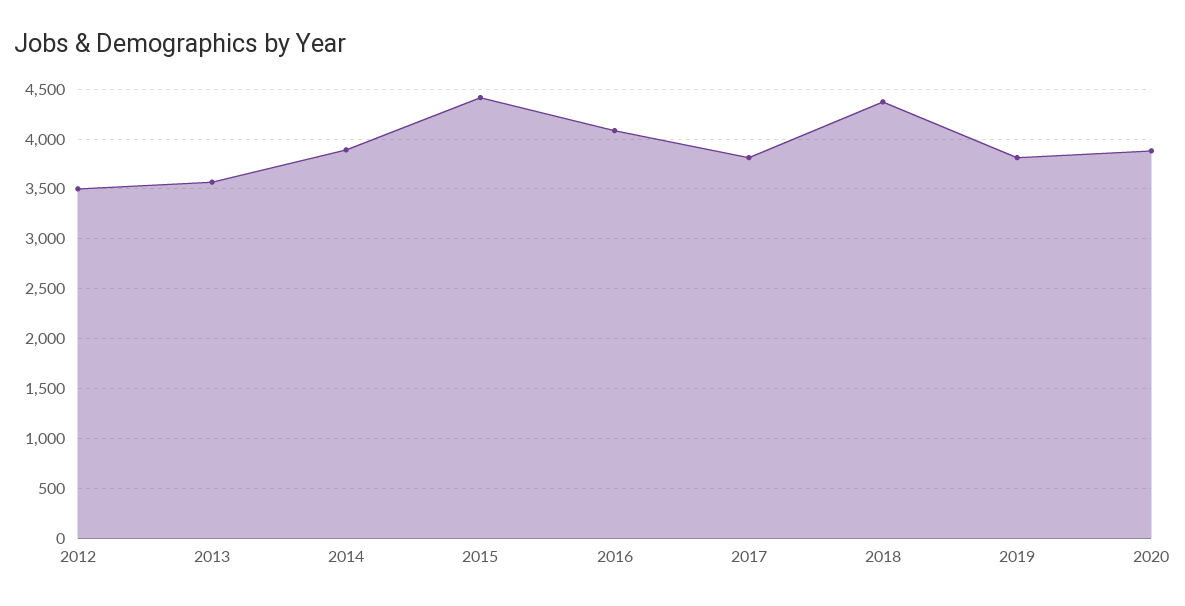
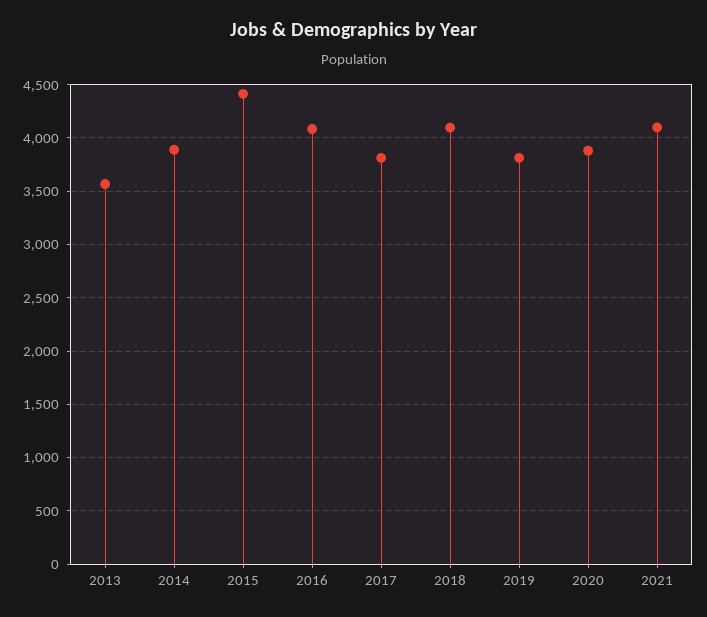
2012: 3500 -> none
2018: 4400 -> 4100
2021: none -> 4100

